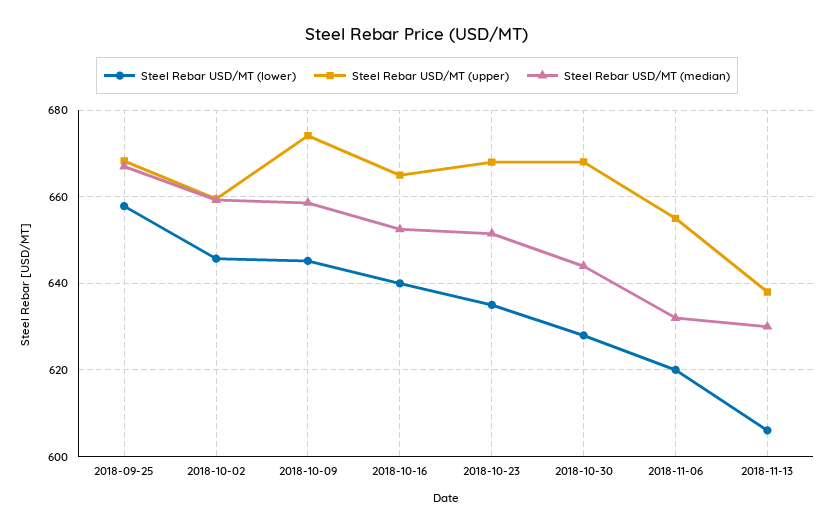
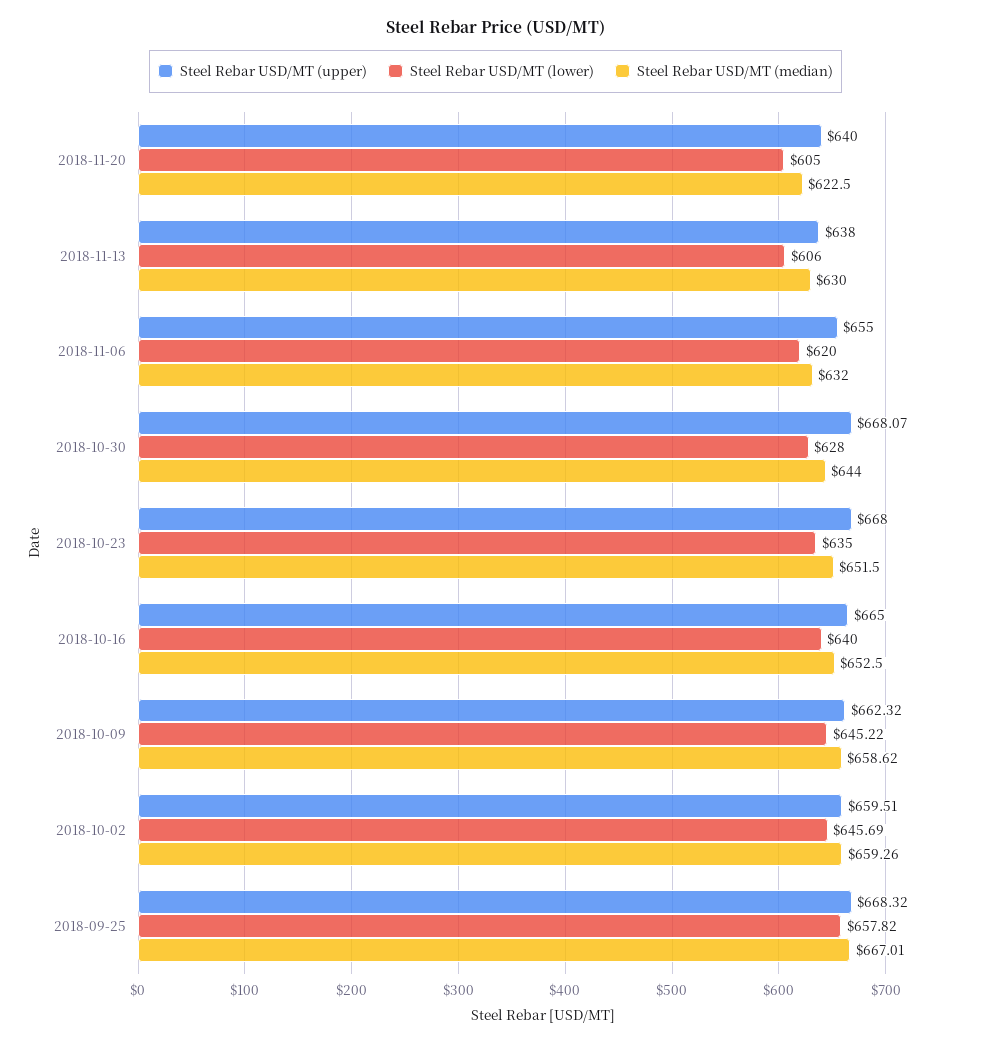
Steel Rebar USD/MT (upper), 2018-10-09: 674 -> 662.32
Steel Rebar USD/MT (upper), 2018-11-20: none -> 640
Steel Rebar USD/MT (lower), 2018-11-20: none -> 605
Steel Rebar USD/MT (median), 2018-11-20: none -> 622.5

